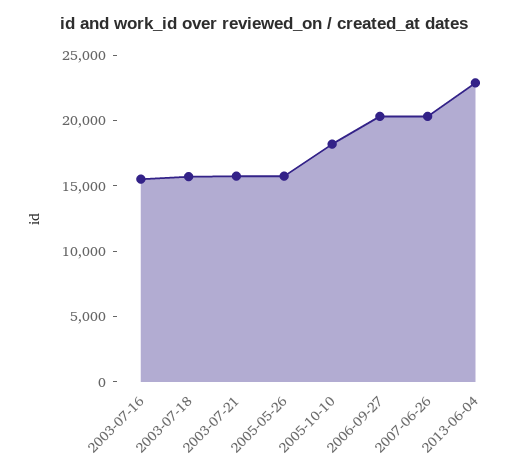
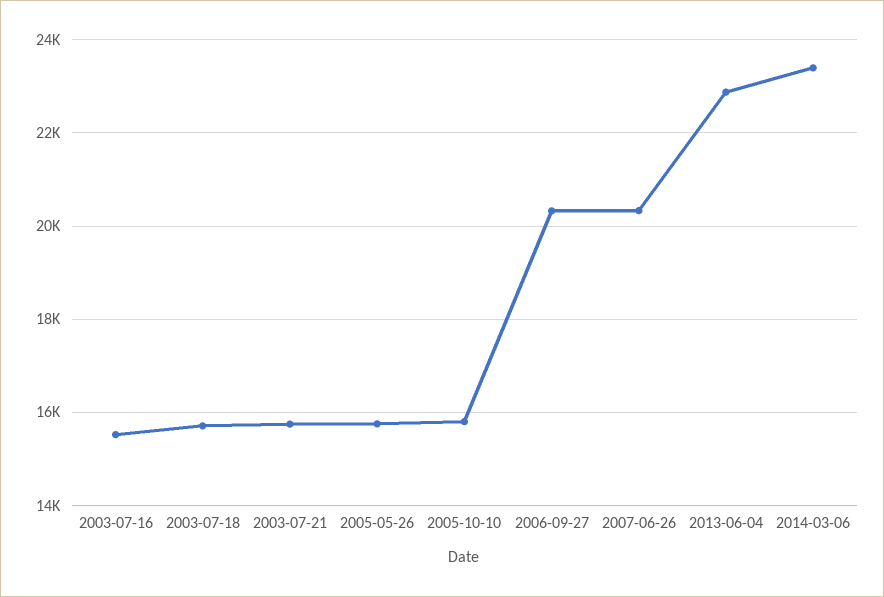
2005-10-10: 18000 -> 15800
2014-03-06: none -> 23400

